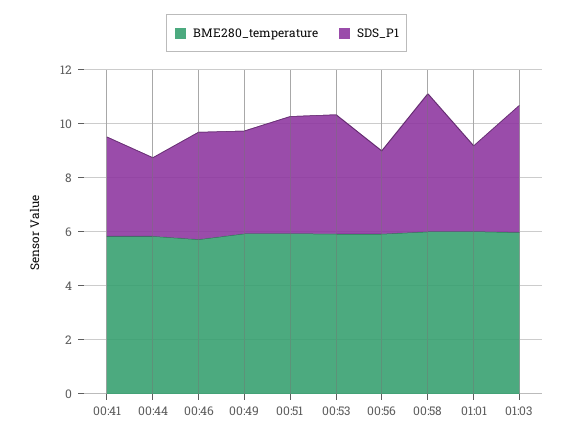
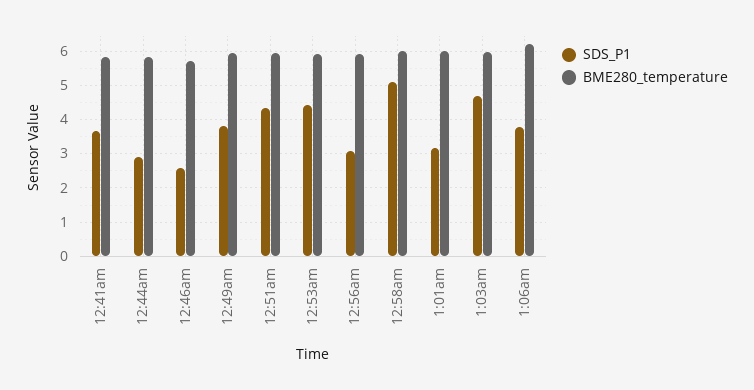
SDS_P1, 00:46: 4 -> 2.6
SDS_P1, 1:06am: none -> 3.8
BME280_temperature, 1:06am: none -> 6.2

